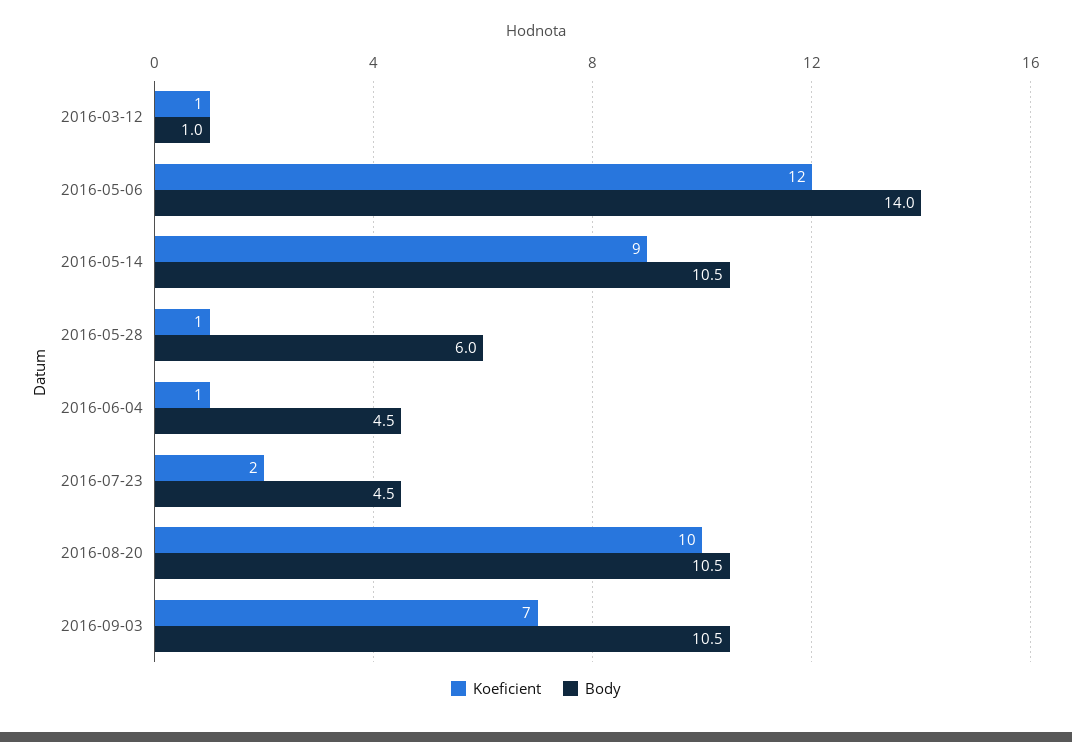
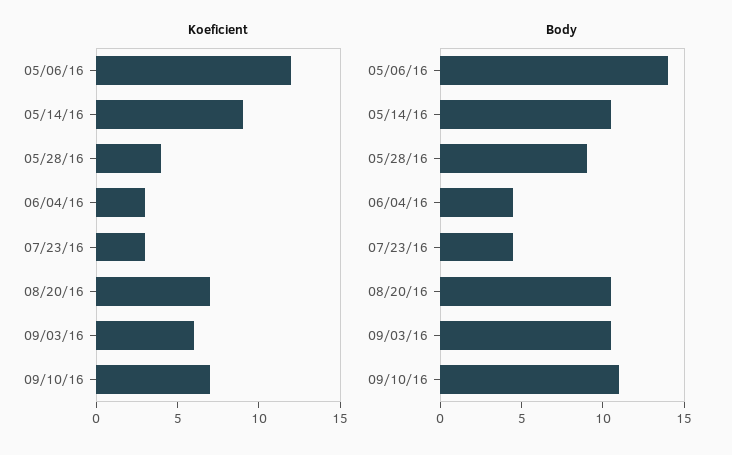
Koeficient, 2016-03-12: 1 -> none
Body, 2016-03-12: 1 -> none
Koeficient, 2016-05-28: 1 -> 4
Body, 2016-05-28: 6 -> 9
Koeficient, 2016-06-04: 1 -> 3
Koeficient, 2016-07-23: 2 -> 3
Koeficient, 2016-08-20: 10 -> 7
Koeficient, 2016-09-03: 7 -> 6
Koeficient, 09/10/16: none -> 7
Body, 09/10/16: none -> 11

